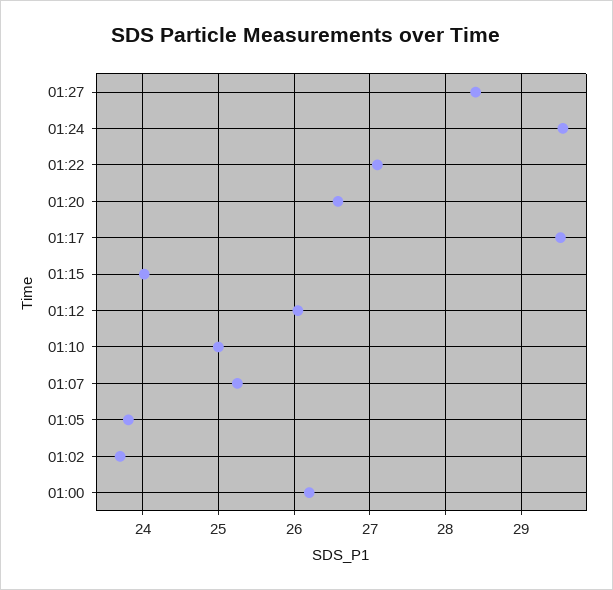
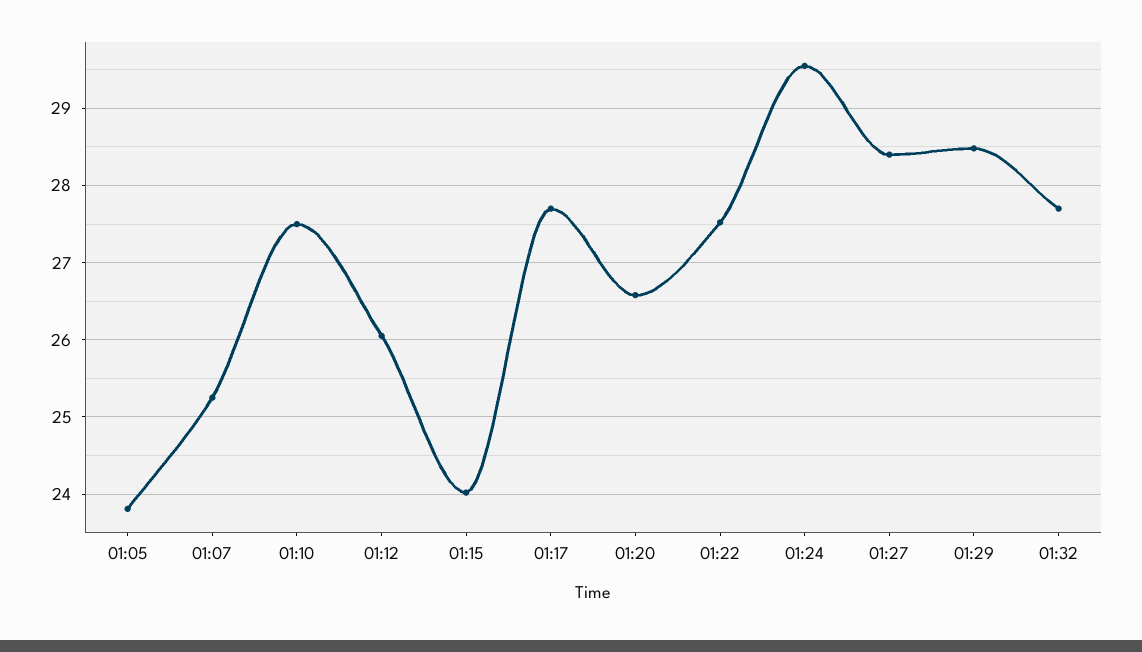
01:22: 27.1 -> 27.5
01:17: 29.5 -> 27.7
01:10: 25 -> 27.5
01:02: 23.7 -> none
01:00: 26.2 -> none
01:29: none -> 28.5
01:32: none -> 27.7

